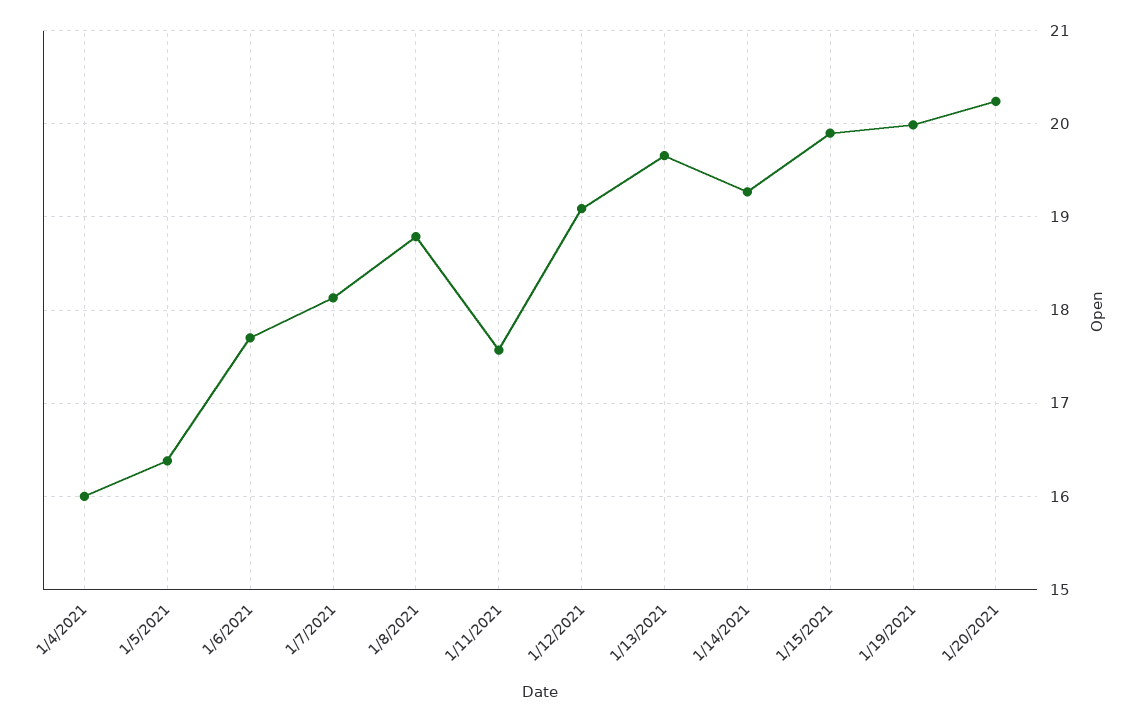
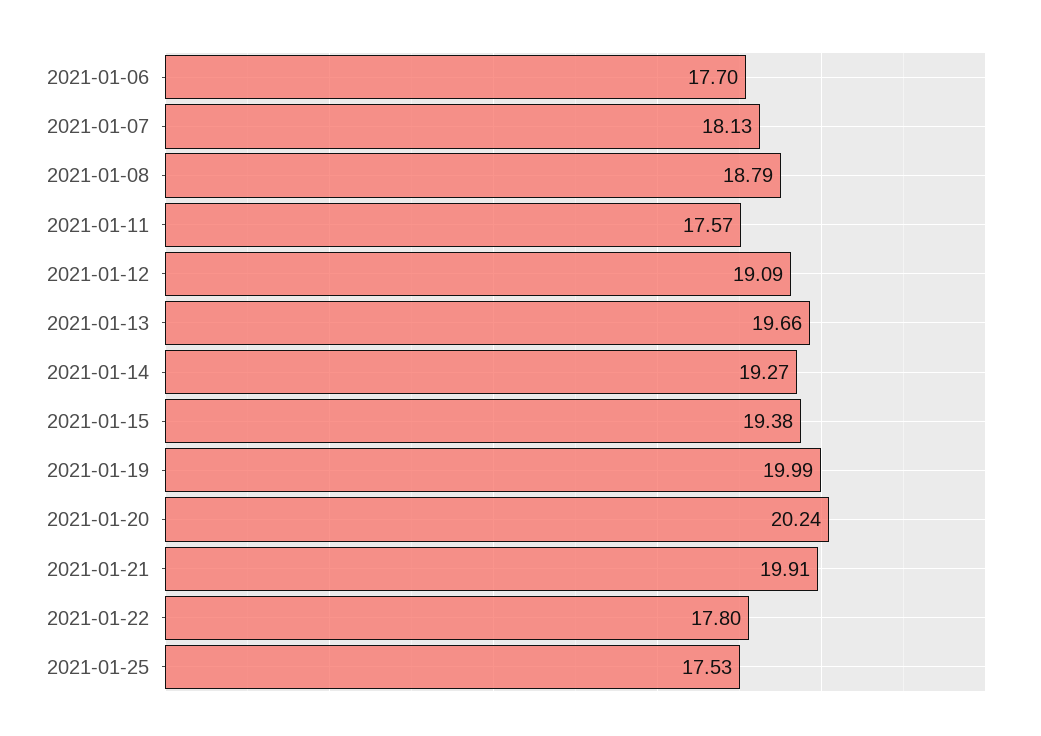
1/4/2021: 16 -> none
1/5/2021: 16.4 -> none
1/15/2021: 19.9 -> 19.38
2021-01-21: none -> 19.91
2021-01-22: none -> 17.8
2021-01-25: none -> 17.53

